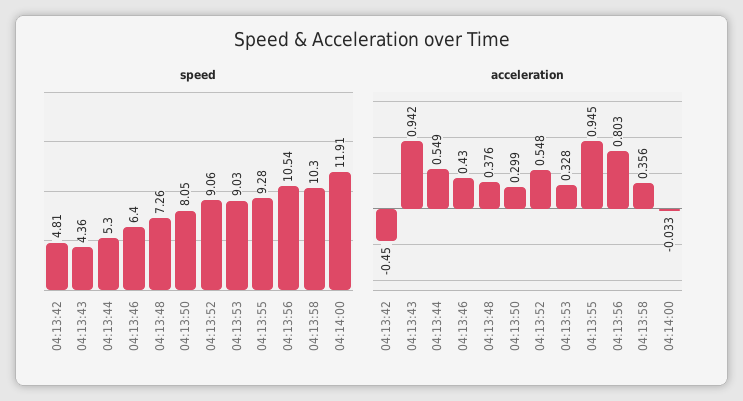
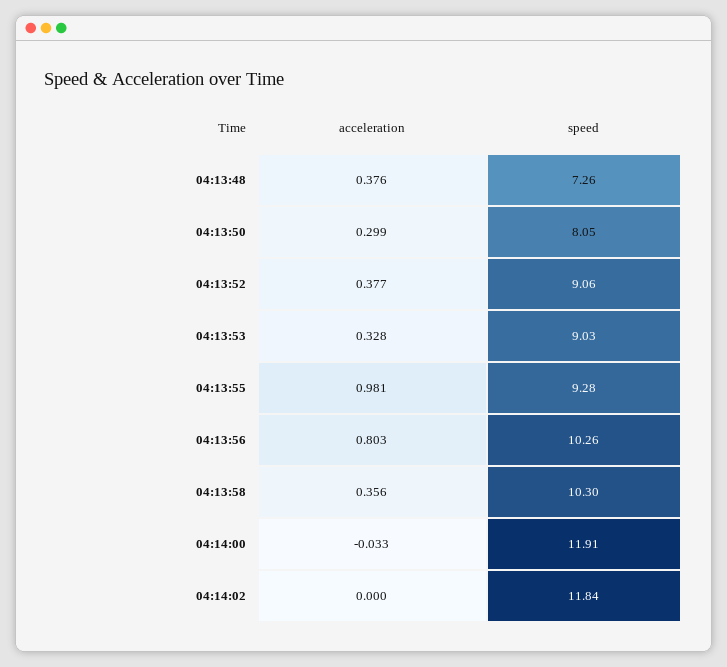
speed, 04:13:42: 4.81 -> none
speed, 04:13:43: 4.36 -> none
speed, 04:13:44: 5.3 -> none
speed, 04:13:46: 6.4 -> none
speed, 04:13:56: 10.54 -> 10.26
acceleration, 04:13:42: -0.45 -> none
acceleration, 04:13:43: 0.942 -> none
acceleration, 04:13:44: 0.549 -> none
acceleration, 04:13:46: 0.43 -> none
acceleration, 04:13:52: 0.548 -> 0.377
acceleration, 04:13:55: 0.945 -> 0.981
acceleration, 04:14:02: none -> 0
speed, 04:14:02: none -> 11.84

